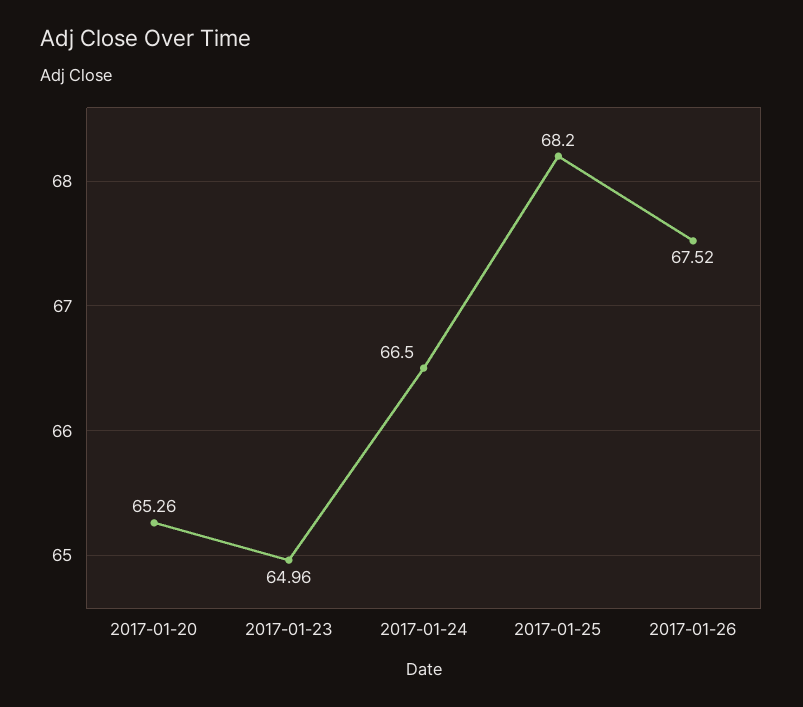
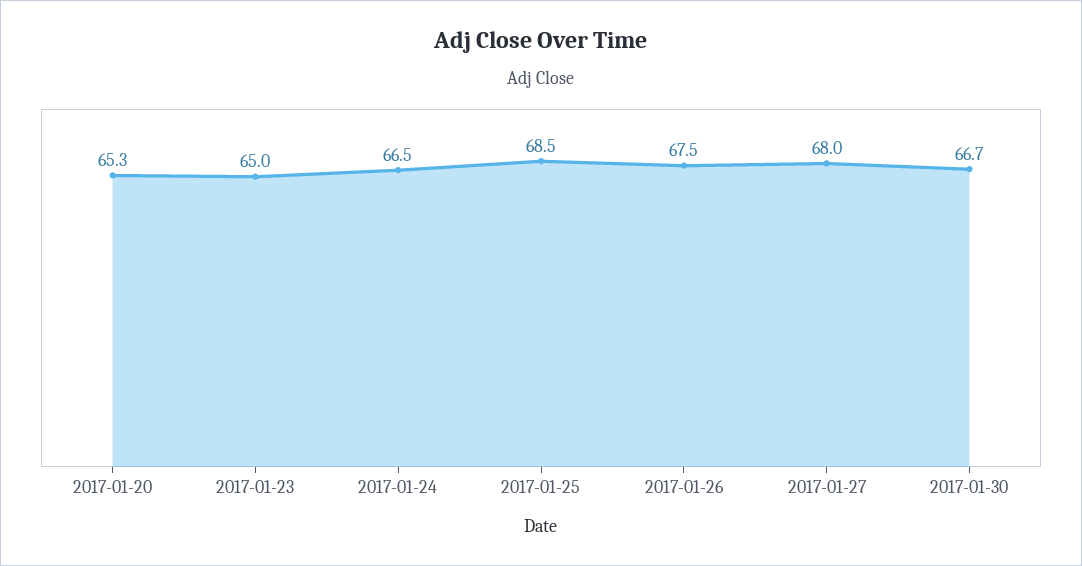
2017-01-25: 68.2 -> 68.5
2017-01-27: none -> 68
2017-01-30: none -> 66.7

